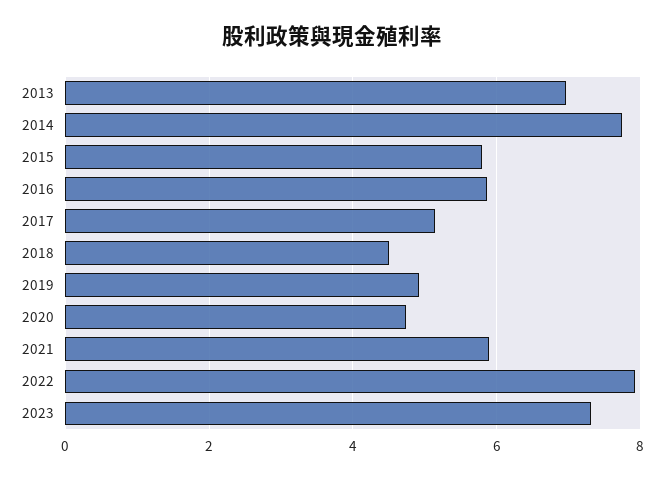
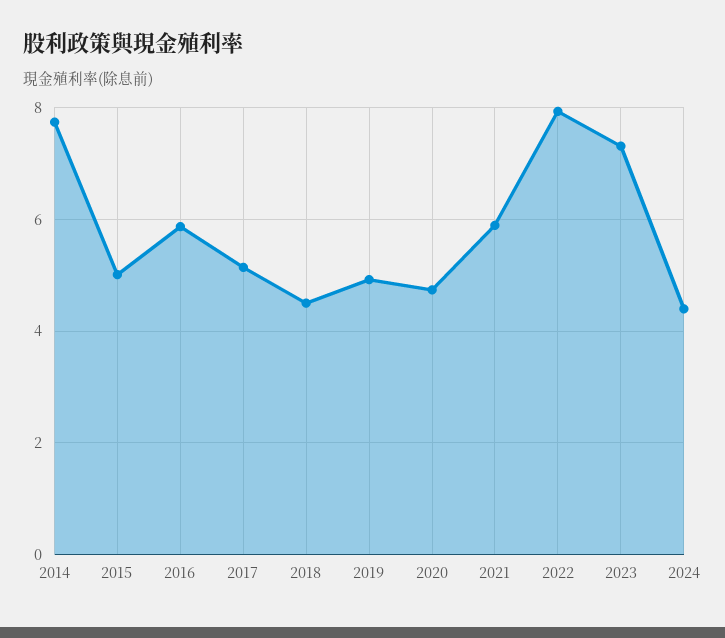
2013: 7 -> none
2015: 5.8 -> 5
2024: none -> 4.4

